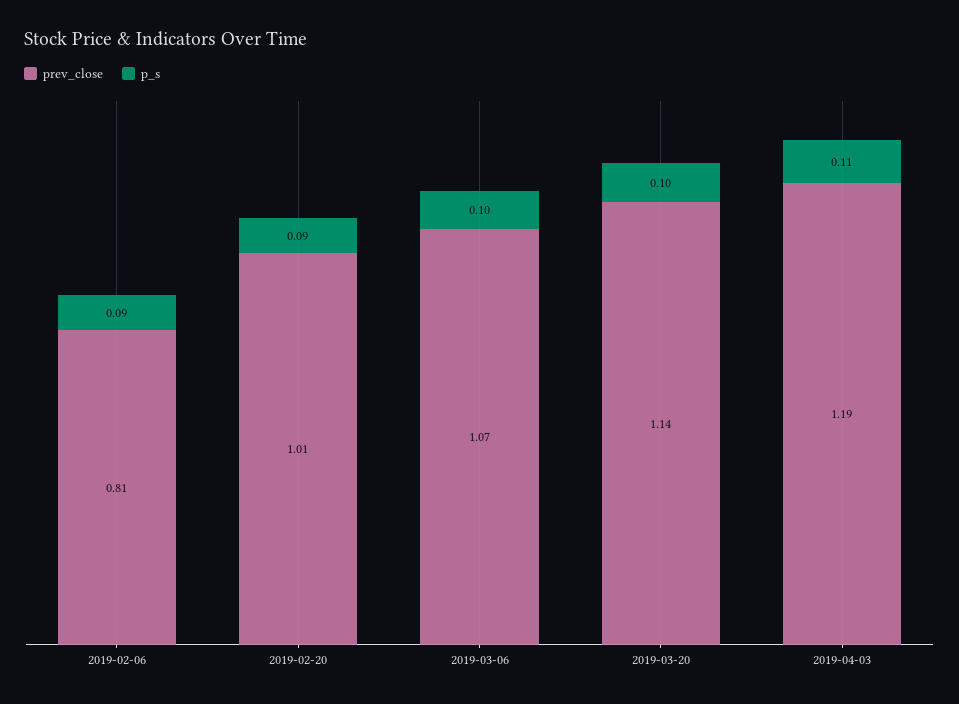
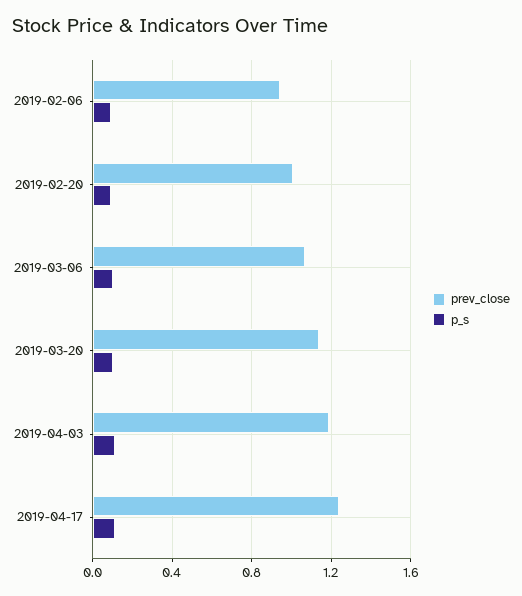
prev_close, 2019-02-06: 0.81 -> 0.95
prev_close, 2019-04-17: none -> 1.25
p_s, 2019-04-17: none -> 0.1

